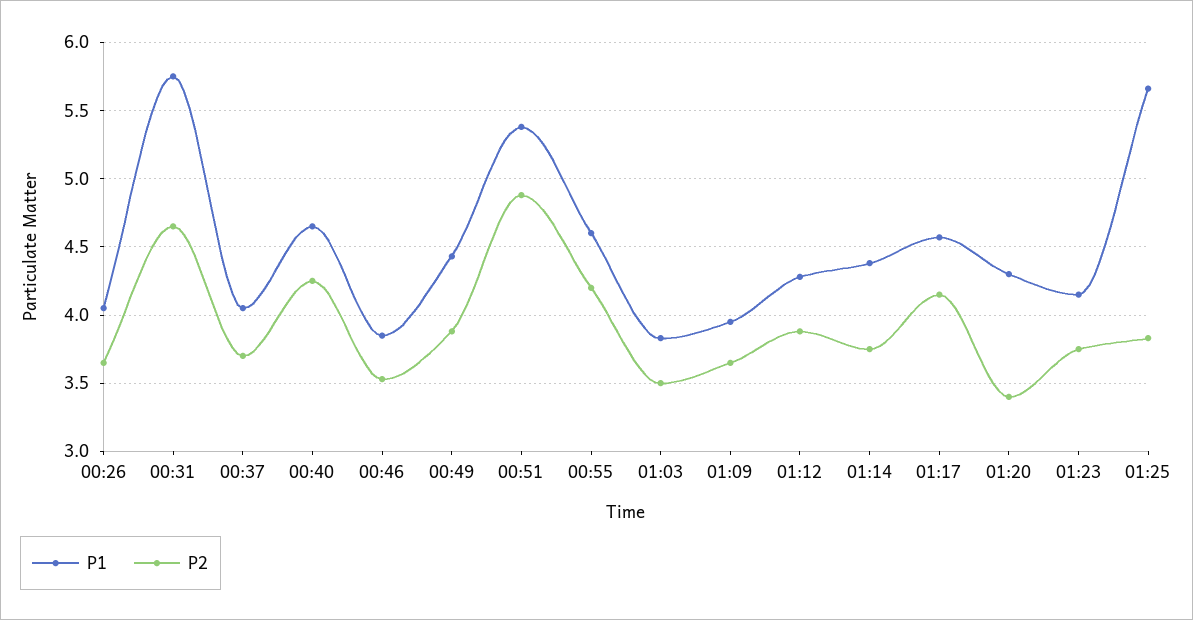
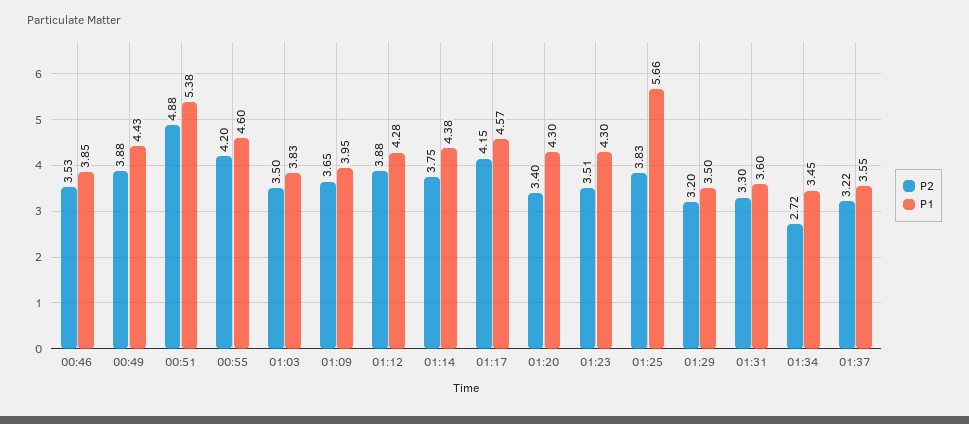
P1, 00:26: 4.05 -> none
P2, 00:26: 3.65 -> none
P1, 00:31: 5.75 -> none
P2, 00:31: 4.65 -> none
P1, 00:37: 4.05 -> none
P2, 00:37: 3.7 -> none
P1, 00:40: 4.65 -> none
P2, 00:40: 4.25 -> none
P1, 01:23: 4.15 -> 4.3
P2, 01:23: 3.75 -> 3.51
P2, 01:29: none -> 3.2
P1, 01:29: none -> 3.5
P2, 01:31: none -> 3.3
P1, 01:31: none -> 3.6
P2, 01:34: none -> 2.72
P1, 01:34: none -> 3.45
P2, 01:37: none -> 3.22
P1, 01:37: none -> 3.55

